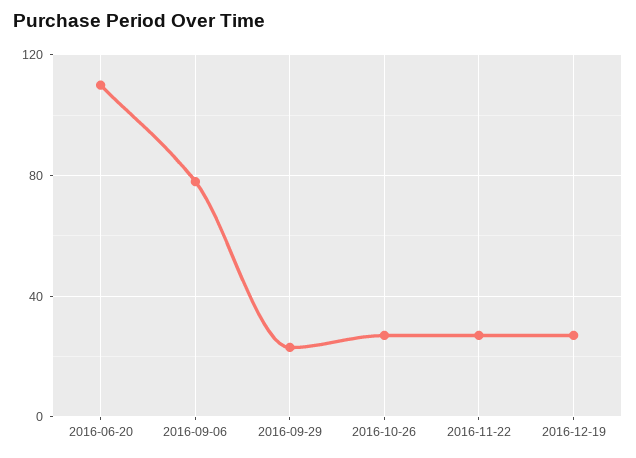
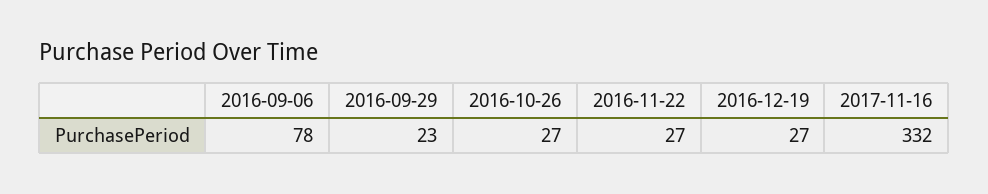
2016-06-20: 110 -> none
2017-11-16: none -> 332

